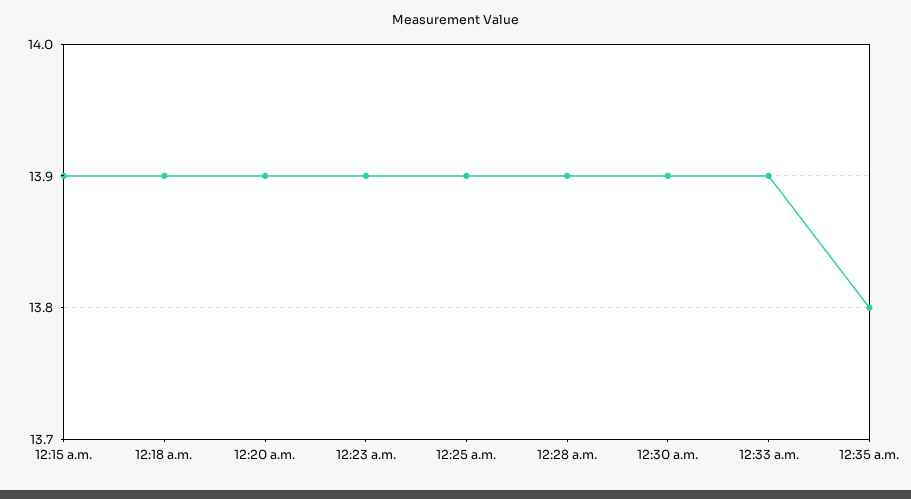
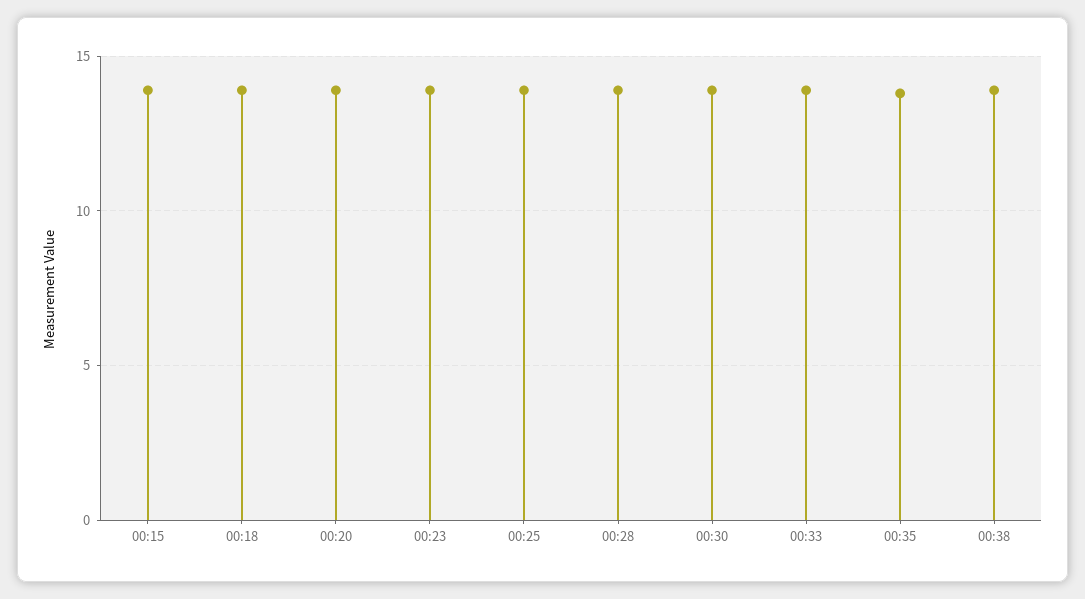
00:38: none -> 14

